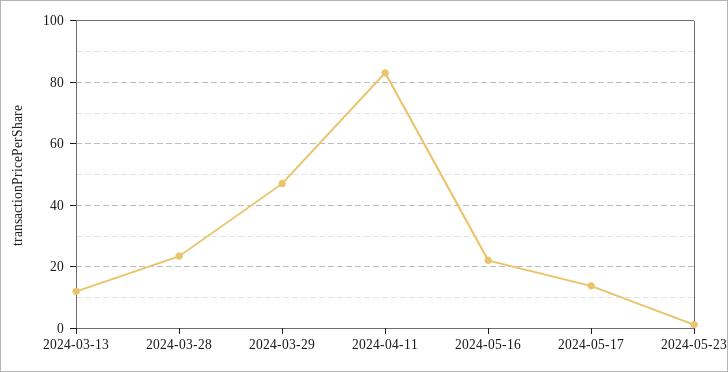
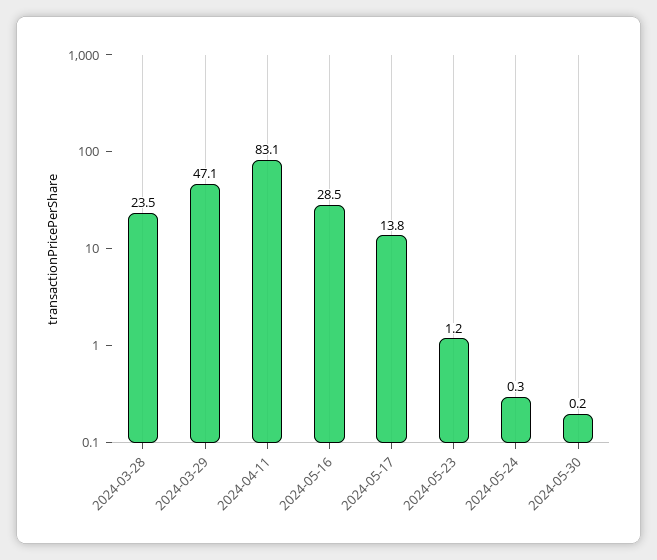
2024-03-13: 12 -> none
2024-05-16: 22 -> 28.5
2024-05-24: none -> 0.3
2024-05-30: none -> 0.2

